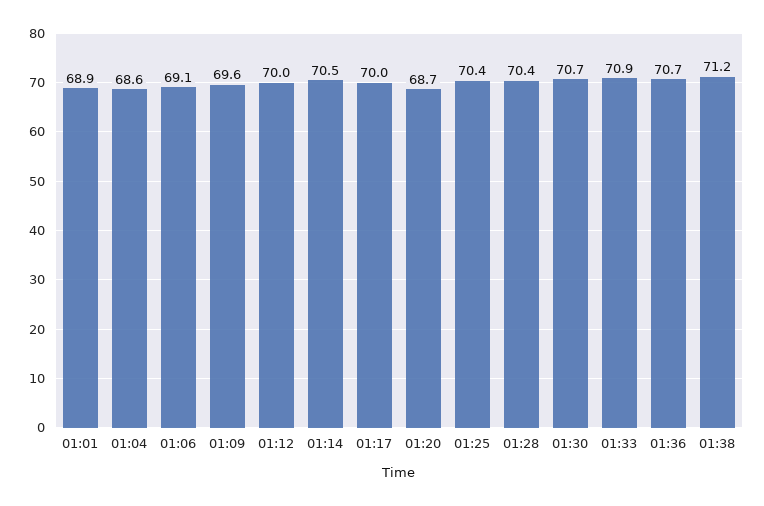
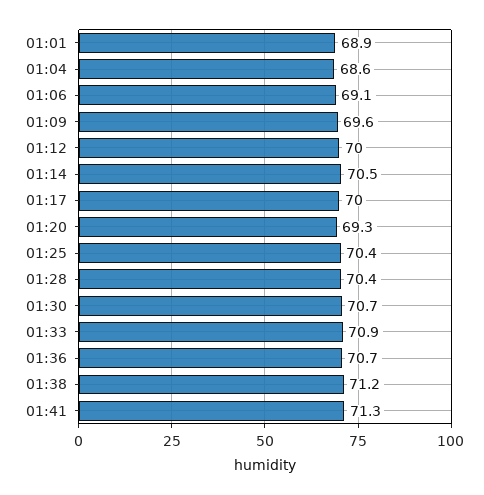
01:20: 68.7 -> 69.3
01:41: none -> 71.3

